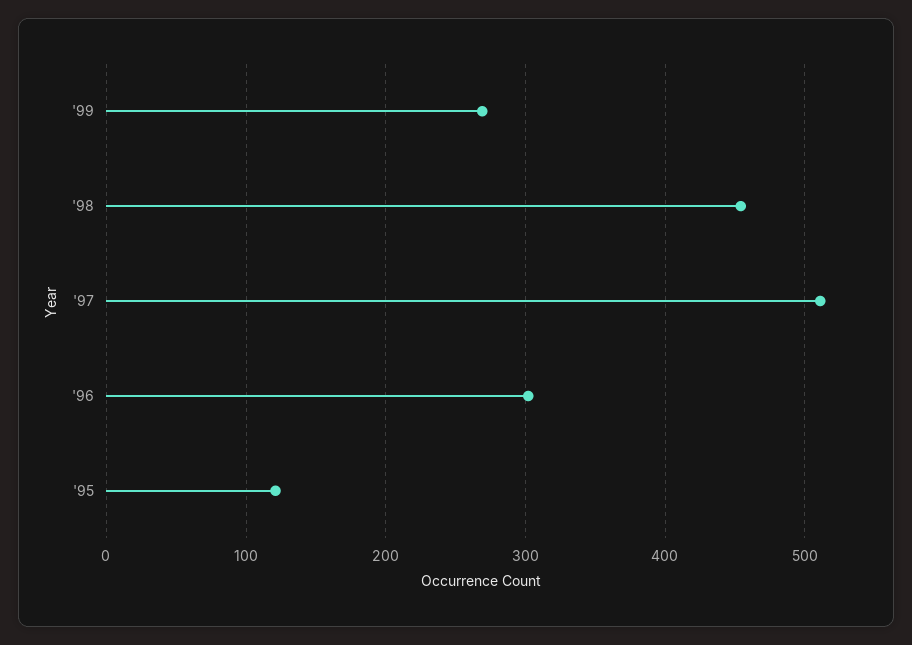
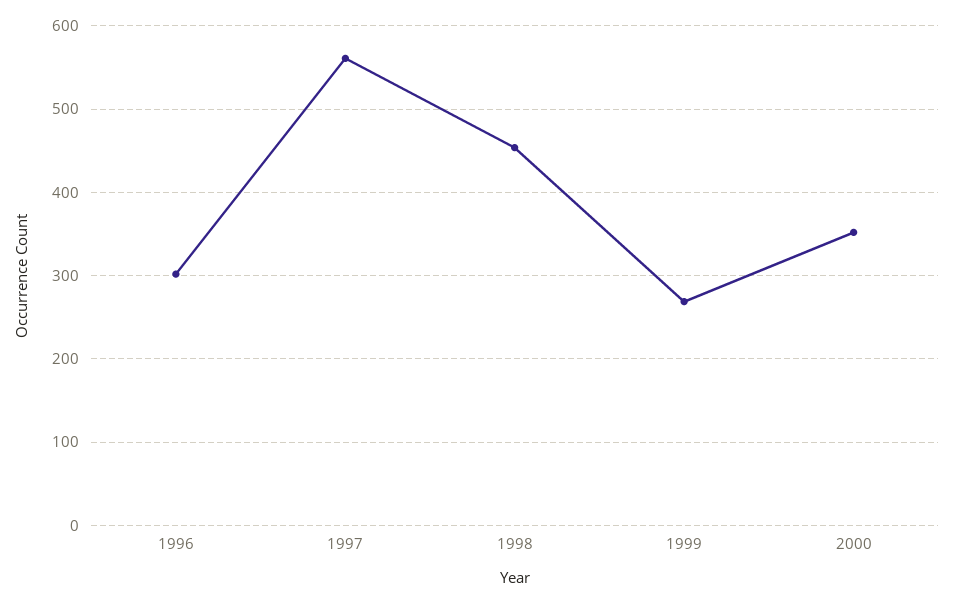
'97: 510 -> 560
'95: 120 -> none
2000: none -> 350

